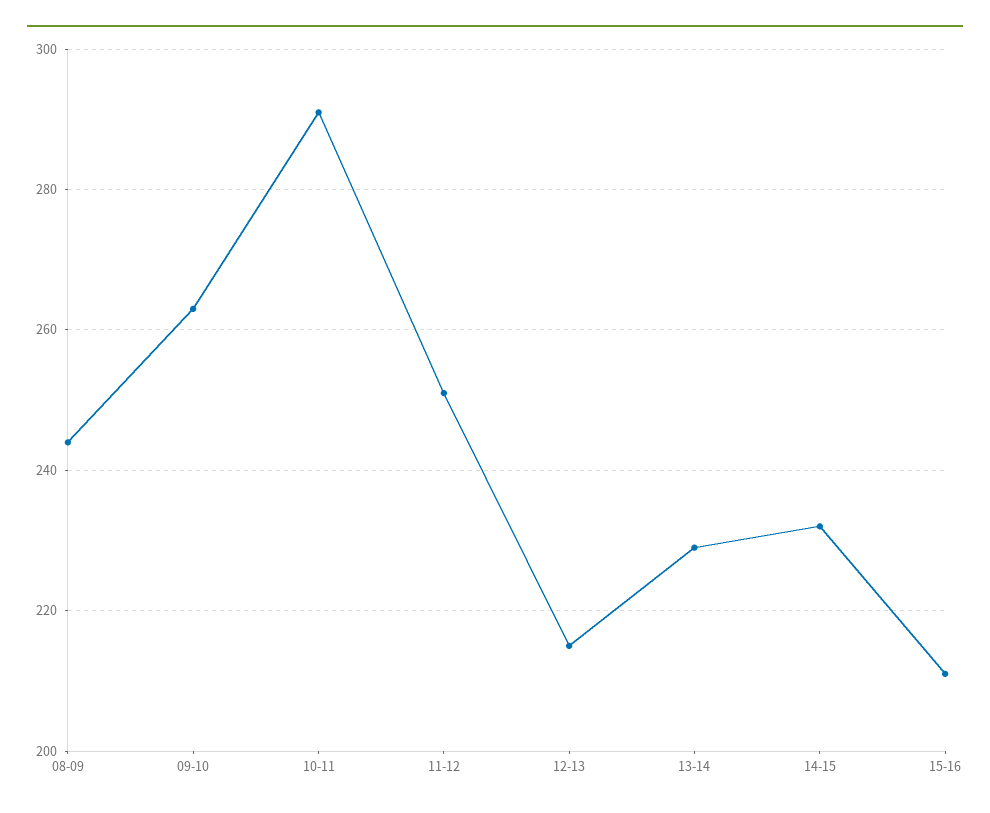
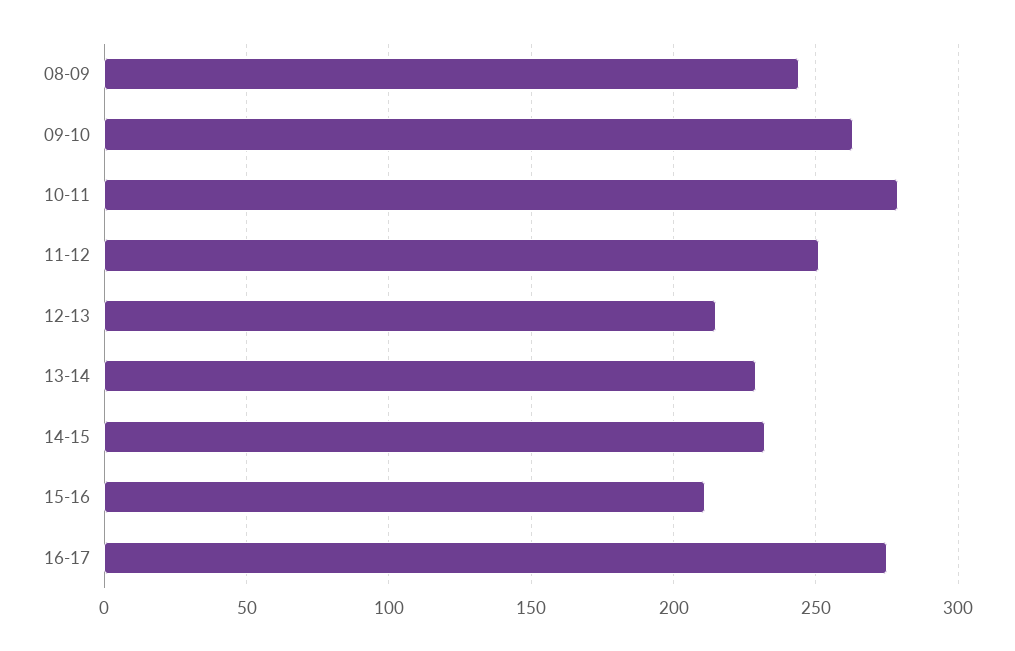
10-11: 290 -> 280
16-17: none -> 275

